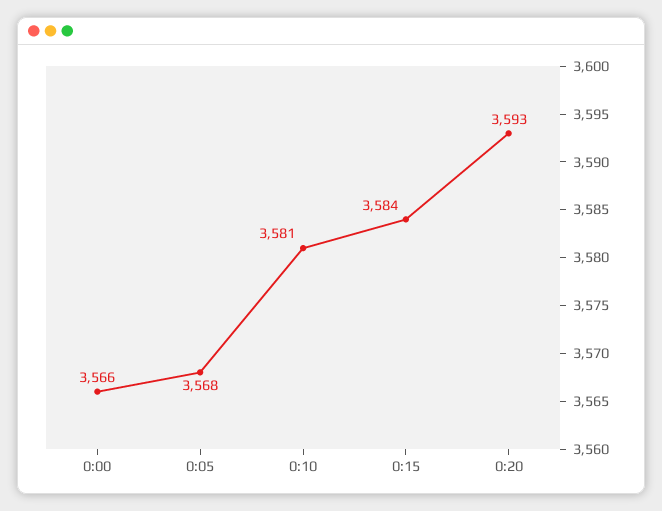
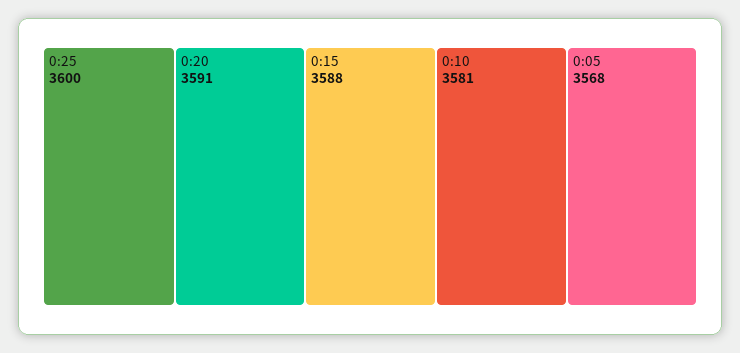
0:00: 3566 -> none
0:15: 3584 -> 3588
0:20: 3593 -> 3591
0:25: none -> 3600

